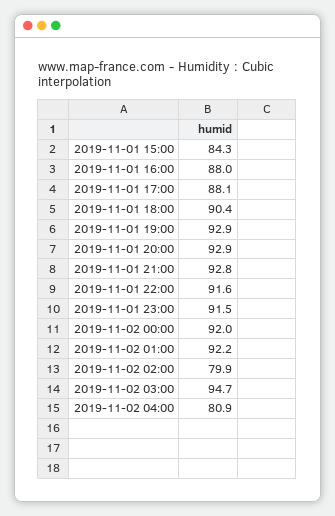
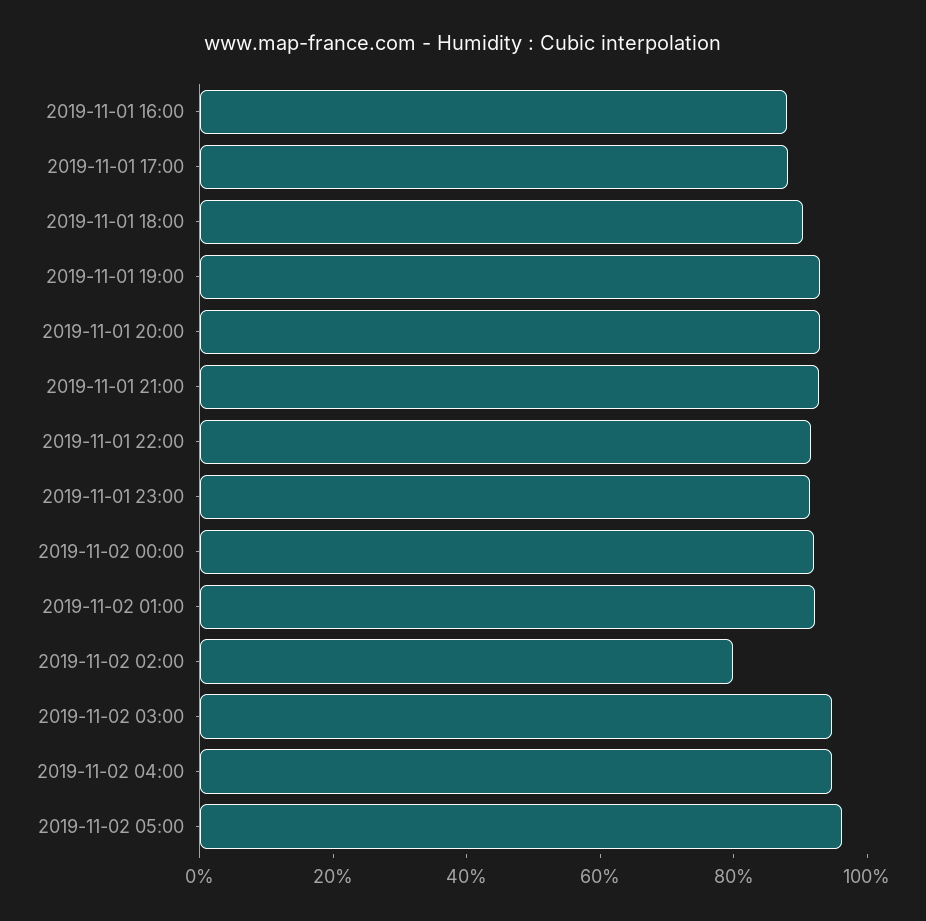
2019-11-01 15:00: 84.3 -> none
2019-11-02 04:00: 80.9 -> 95
2019-11-02 05:00: none -> 95

